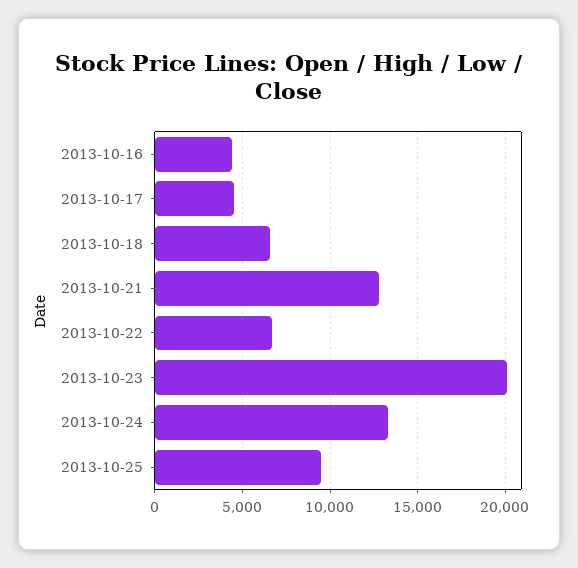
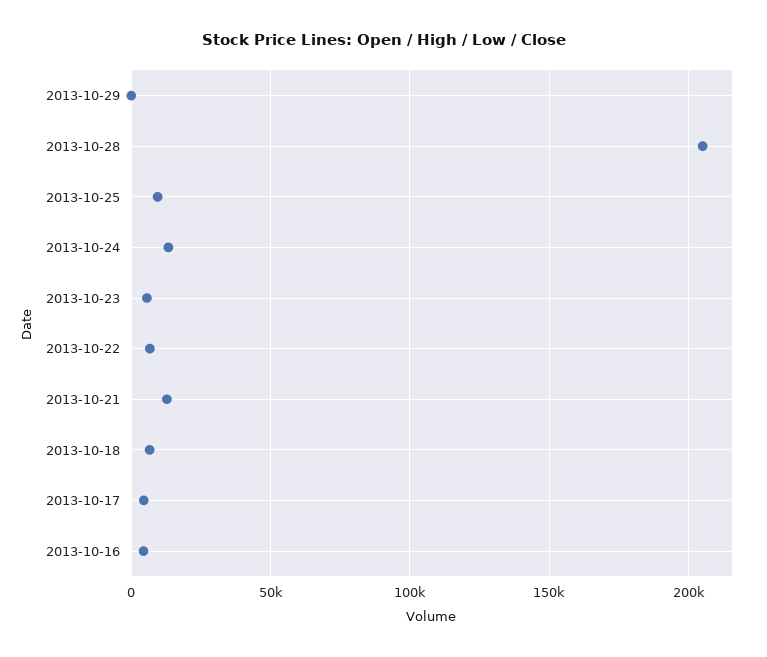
2013-10-23: 20000 -> 5000
2013-10-29: none -> 0
2013-10-28: none -> 205000

